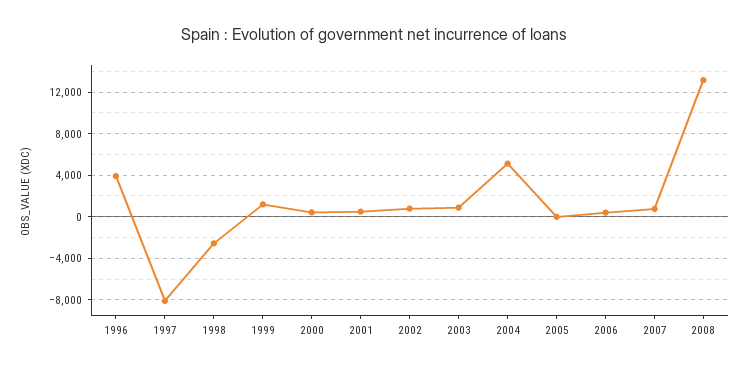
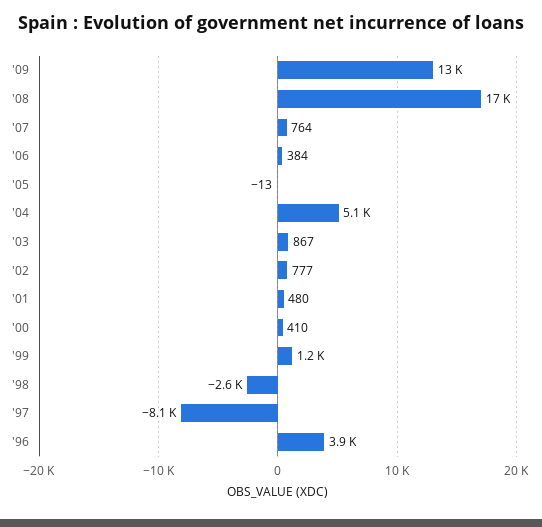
2008: 13000 -> 17000
'09: none -> 13000

